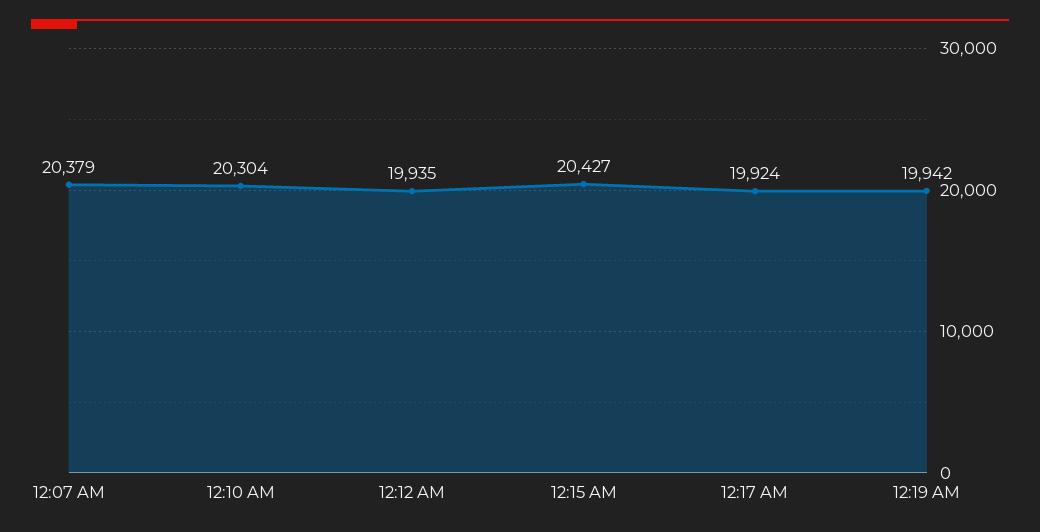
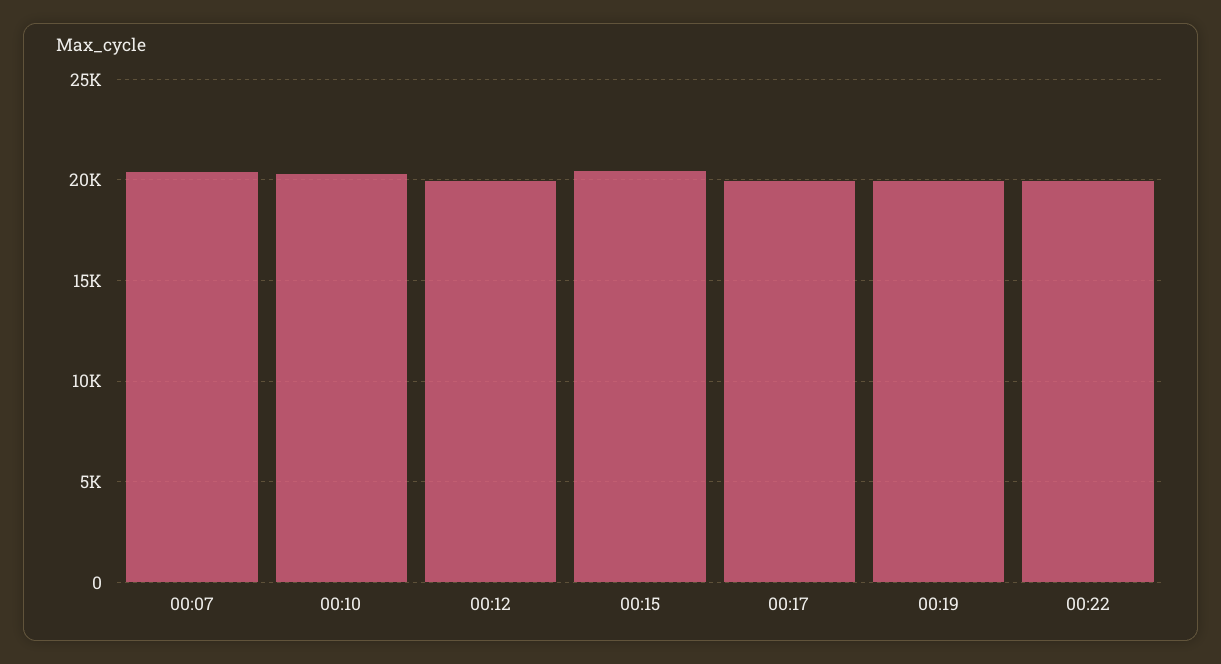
00:22: none -> 20000

